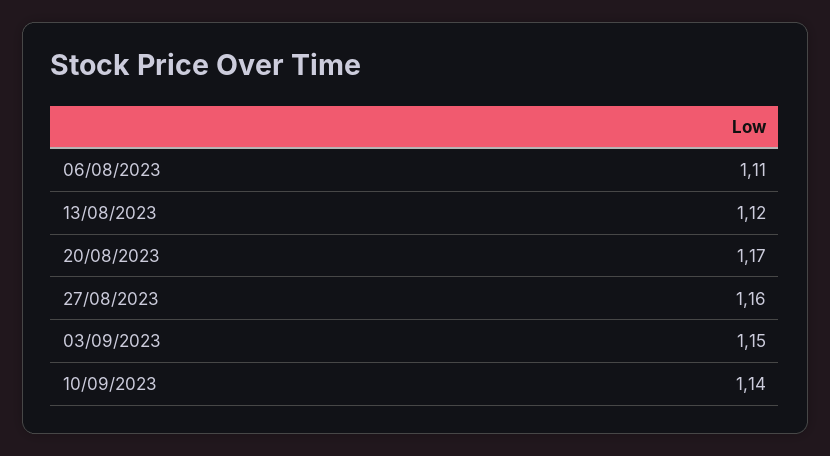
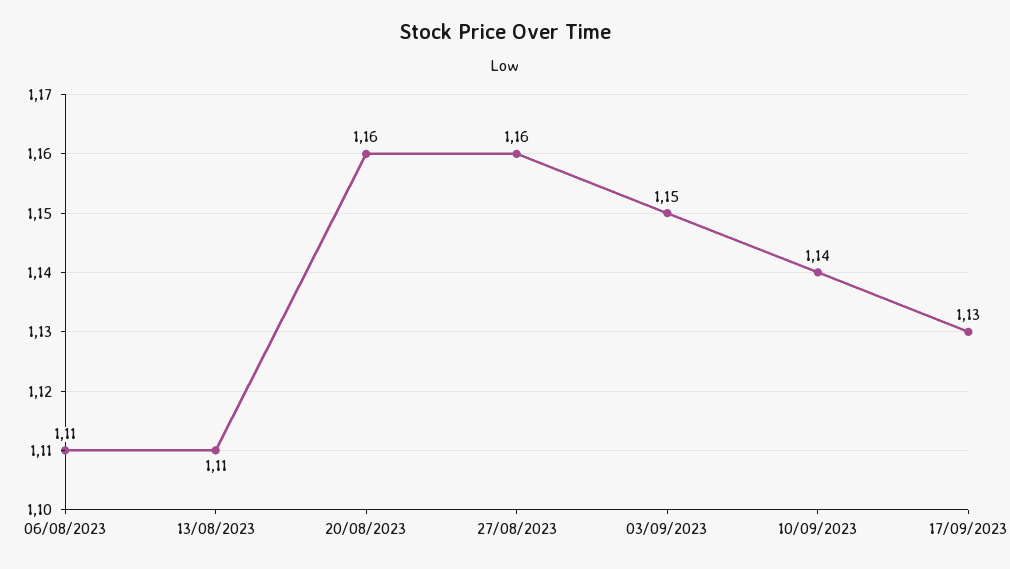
13/08/2023: 1.12 -> 1.11
20/08/2023: 1.17 -> 1.16
17/09/2023: none -> 1.13

